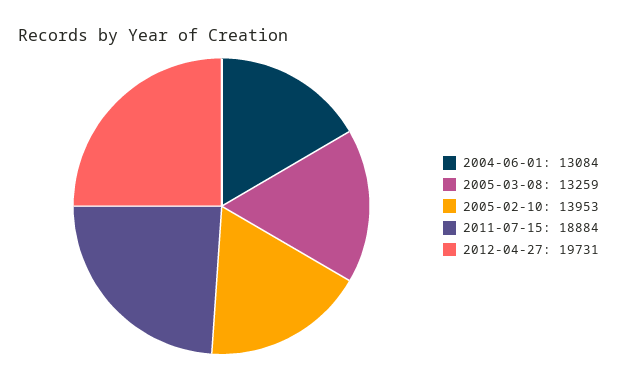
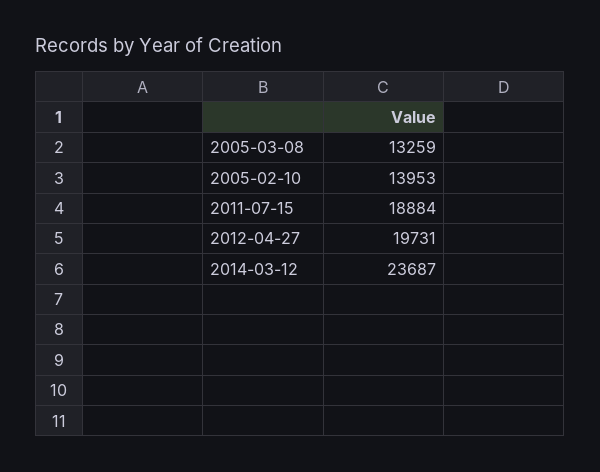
2004-06-01: 13084 -> none
2014-03-12: none -> 23687

